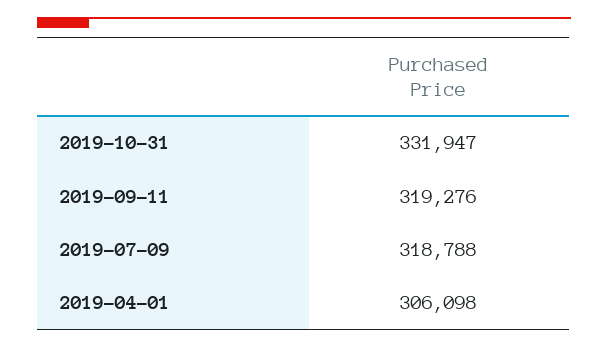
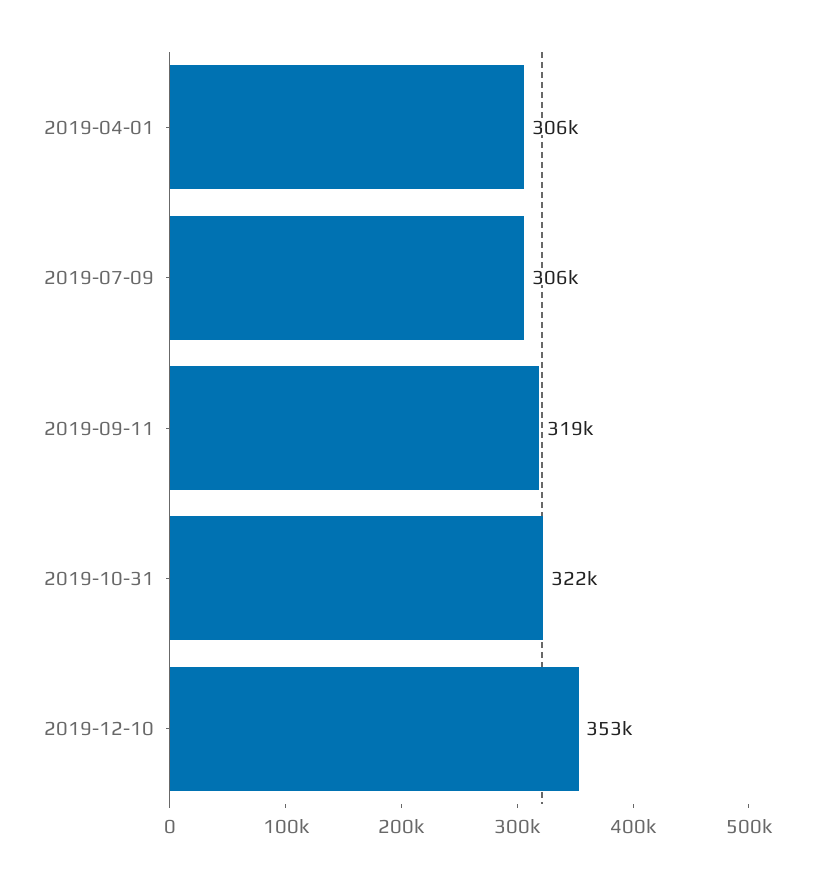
2019-10-31: 331947 -> 322000
2019-07-09: 318788 -> 306000
2019-12-10: none -> 353000

